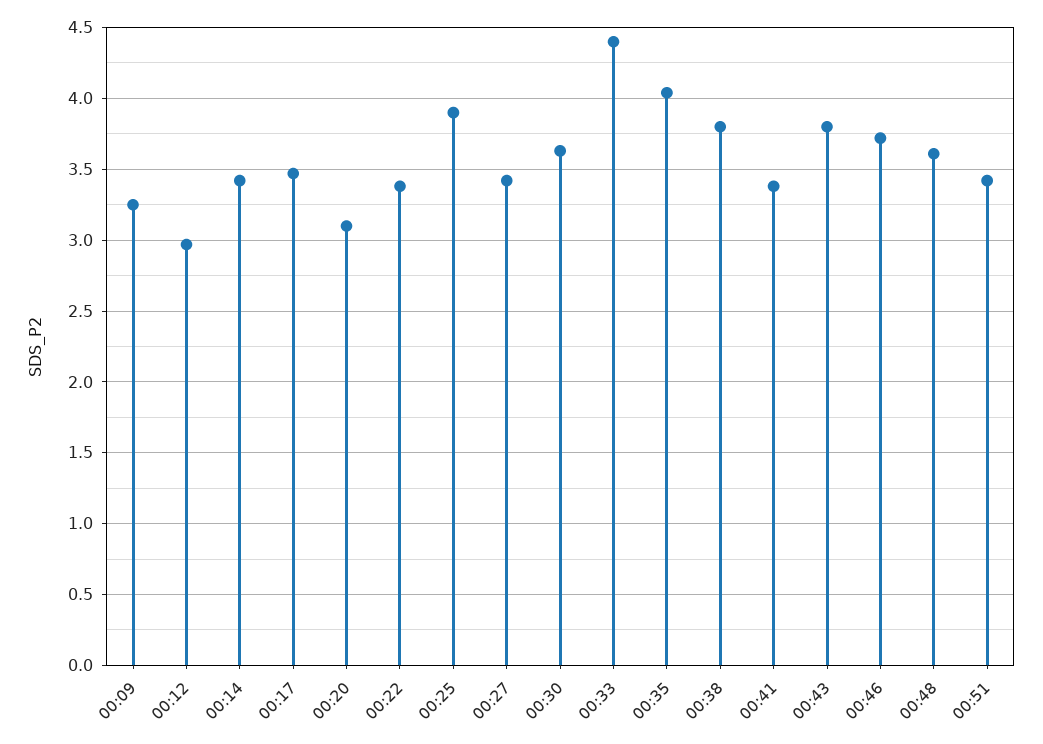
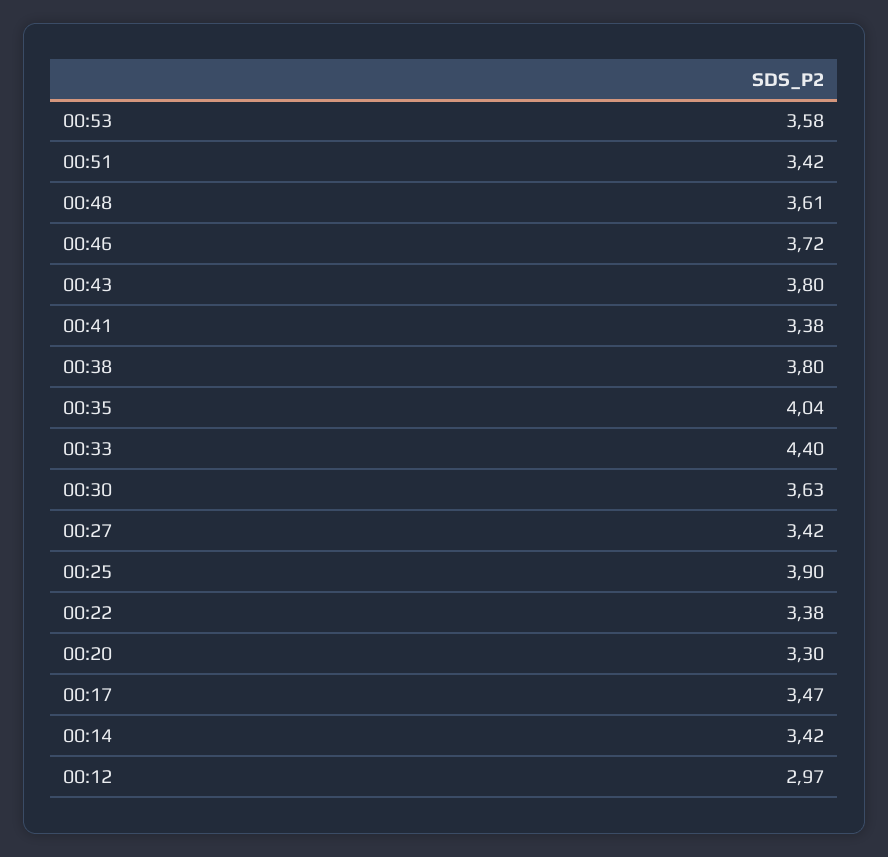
00:09: 3.25 -> none
00:20: 3.1 -> 3.3
00:53: none -> 3.58

